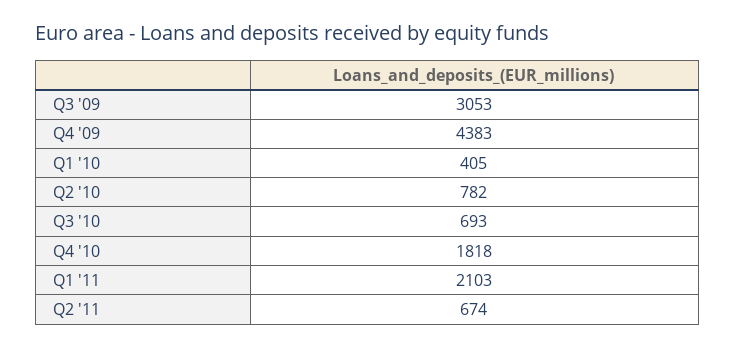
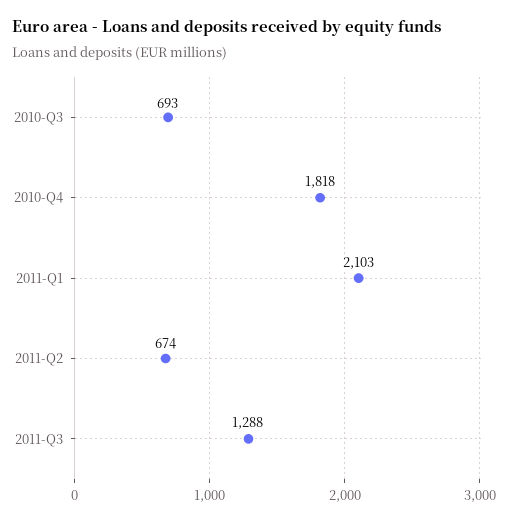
Q3 '09: 3053 -> none
Q4 '09: 4383 -> none
Q1 '10: 405 -> none
Q2 '10: 782 -> none
2011-Q3: none -> 1288

